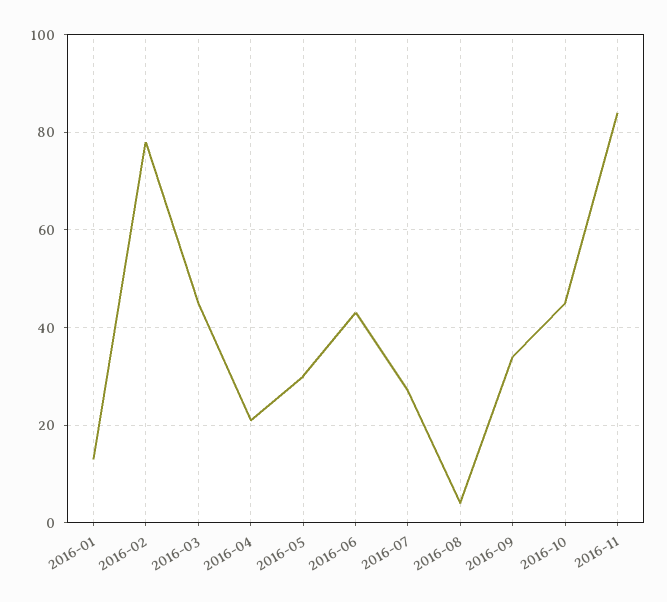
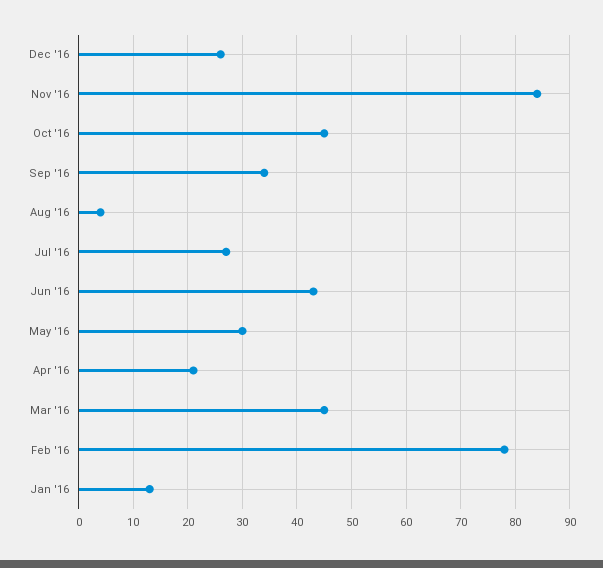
Dec '16: none -> 25

